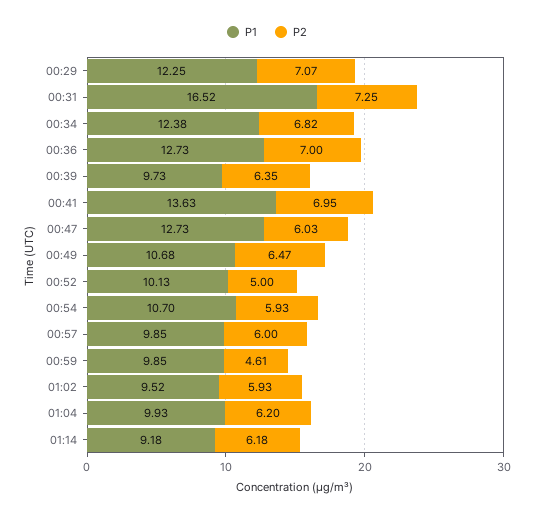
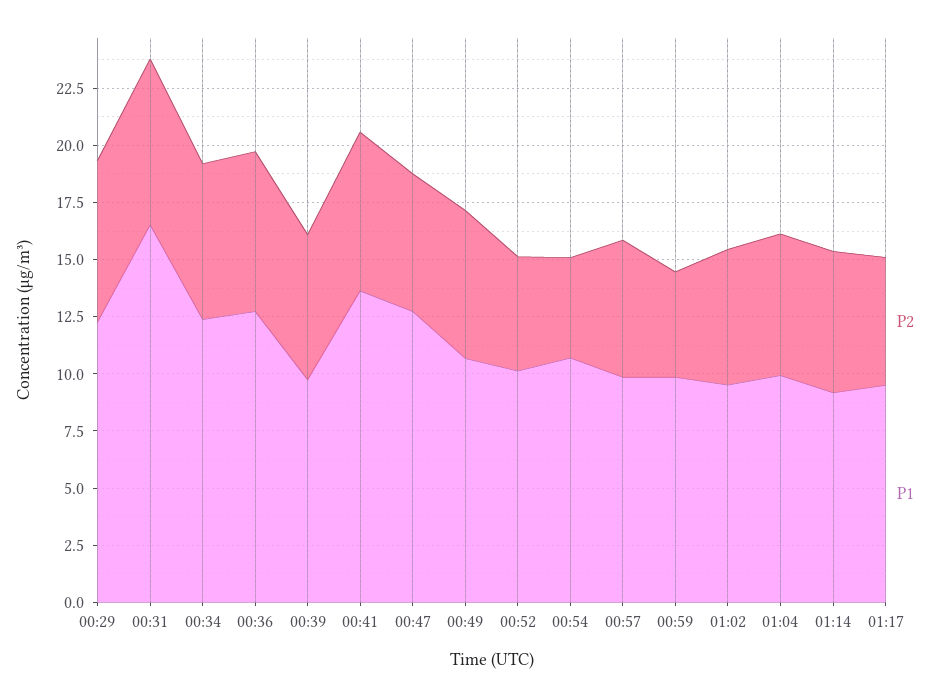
P2, 00:54: 5.93 -> 4.5
P2, 01:17: none -> 5.5
P1, 01:17: none -> 9.5

